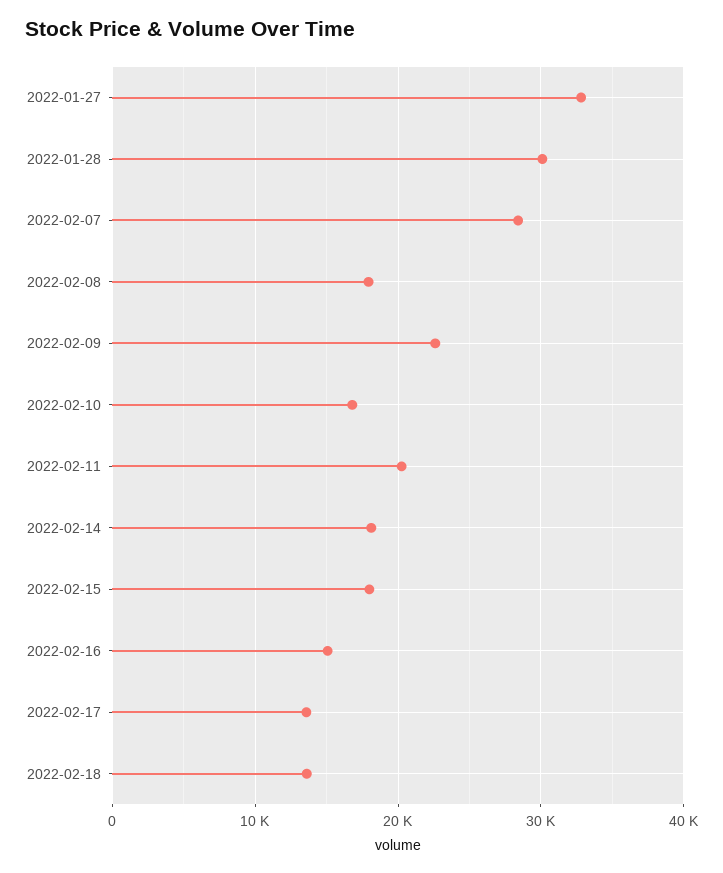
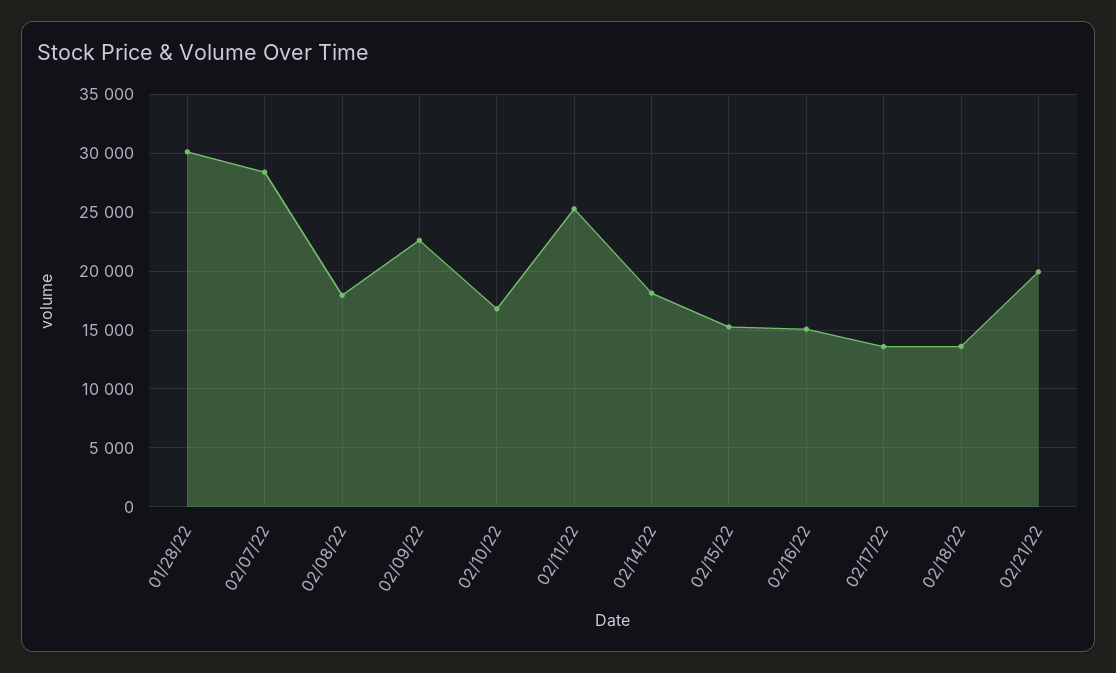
2022-01-27: 33000 -> none
2022-02-11: 20000 -> 25000
2022-02-15: 18000 -> 15000
02/21/22: none -> 20000

